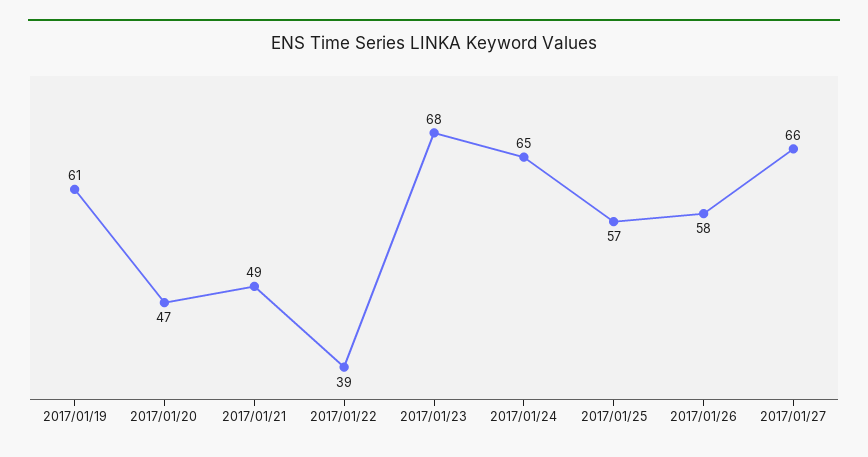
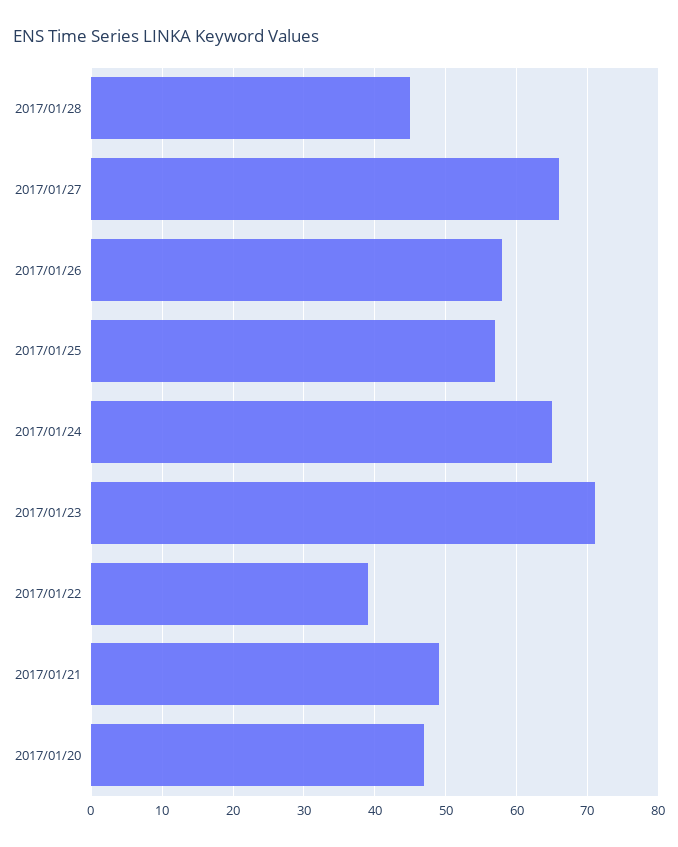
2017/01/19: 61 -> none
2017/01/23: 68 -> 71
2017/01/28: none -> 45

